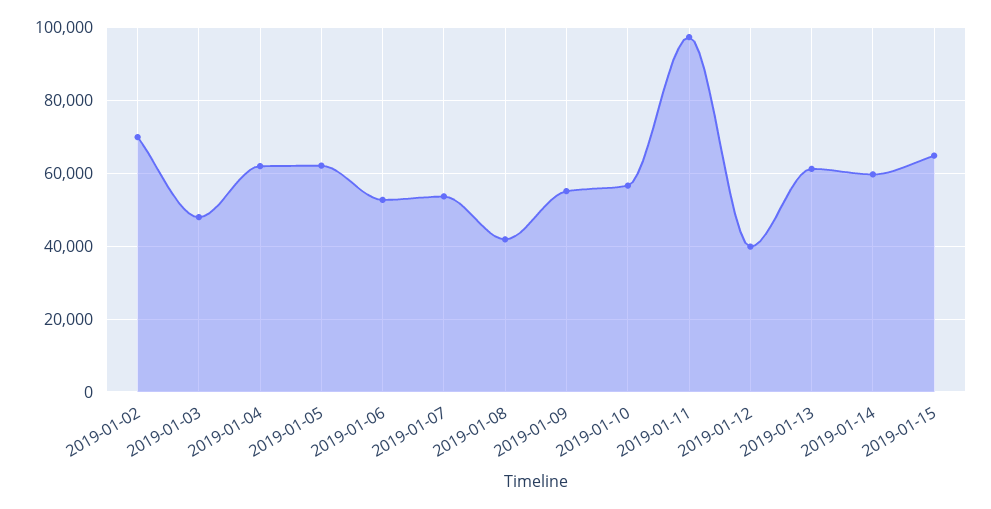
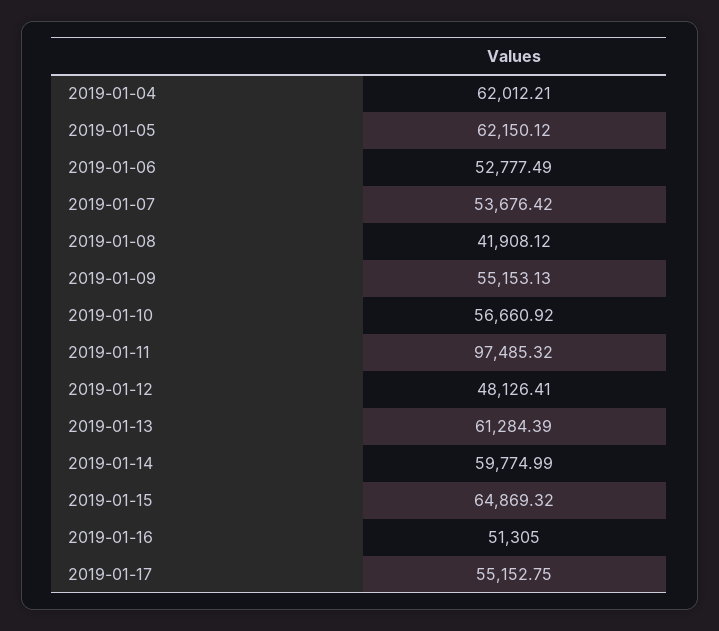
2019-01-02: 70000 -> none
2019-01-03: 48000 -> none
2019-01-12: 40000 -> 48126.41
2019-01-16: none -> 51305
2019-01-17: none -> 55152.75

